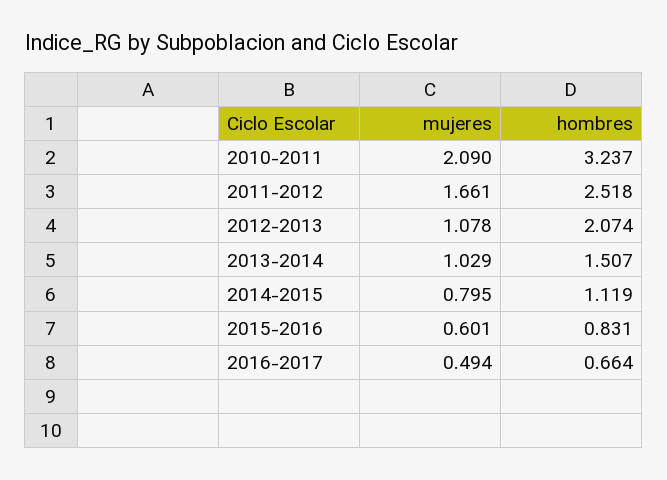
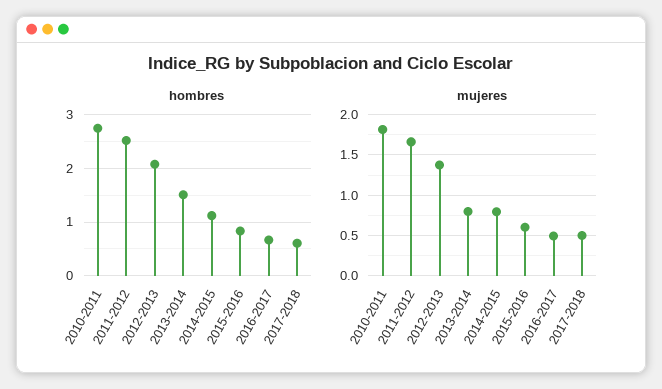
mujeres, 2010-2011: 2.09 -> 1.8
hombres, 2010-2011: 3.237 -> 2.8
mujeres, 2012-2013: 1.078 -> 1.4
mujeres, 2013-2014: 1.029 -> 0.8
hombres, 2017-2018: none -> 0.6
mujeres, 2017-2018: none -> 0.5

